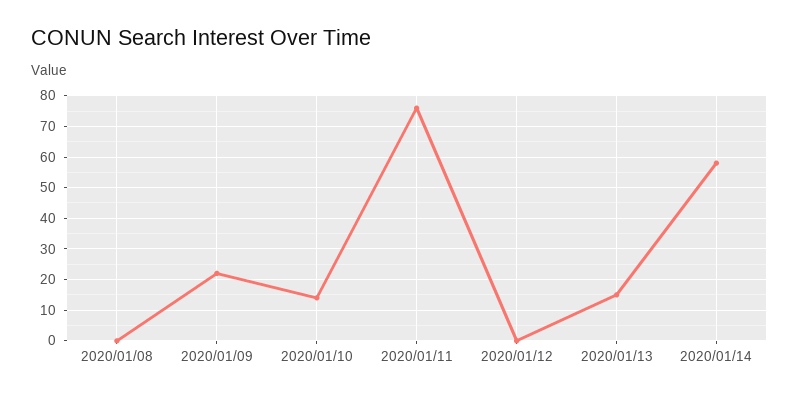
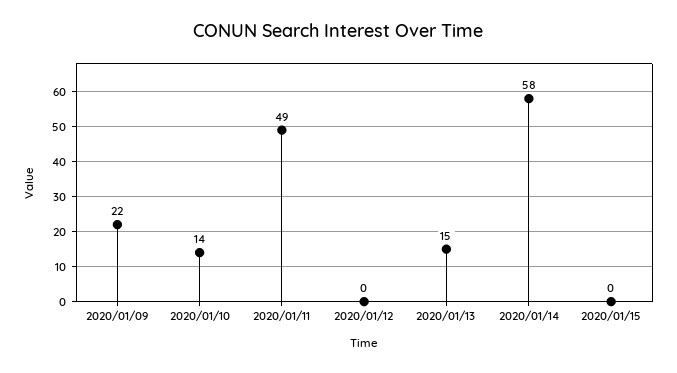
2020/01/08: 0 -> none
2020/01/11: 75 -> 49
2020/01/15: none -> 0

